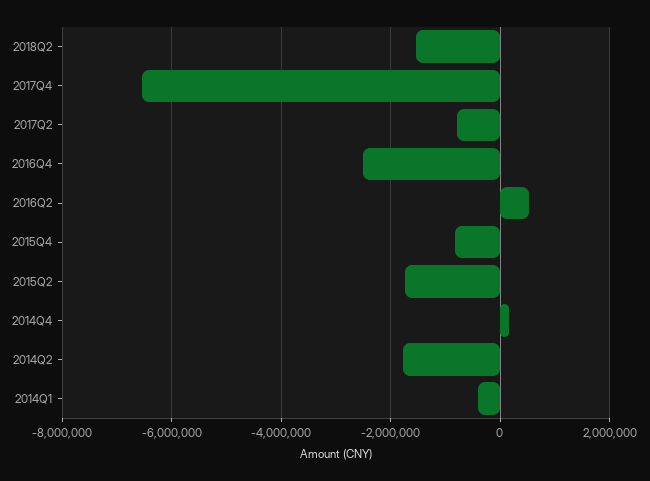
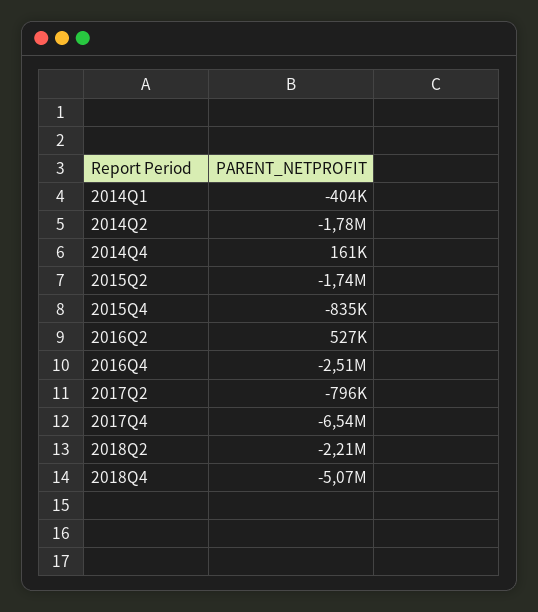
2018Q2: -1600000 -> -2210000
2018Q4: none -> -5070000

